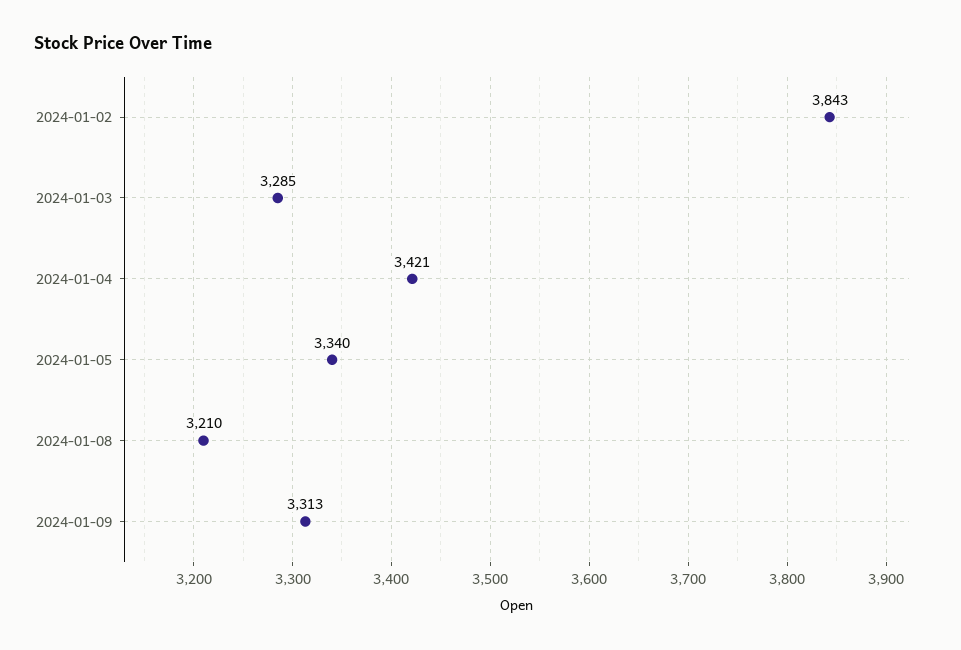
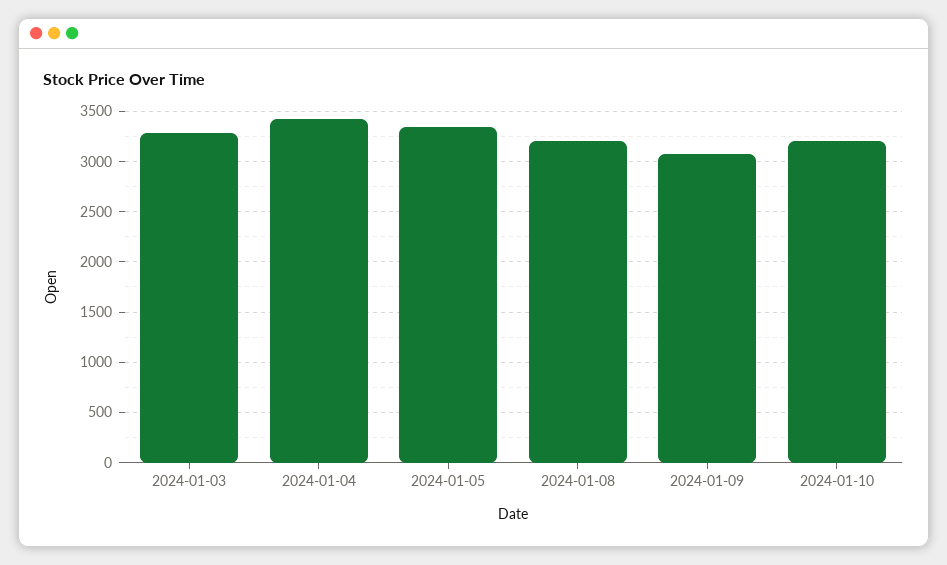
2024-01-02: 3843 -> none
2024-01-09: 3313 -> 3100
2024-01-10: none -> 3200

